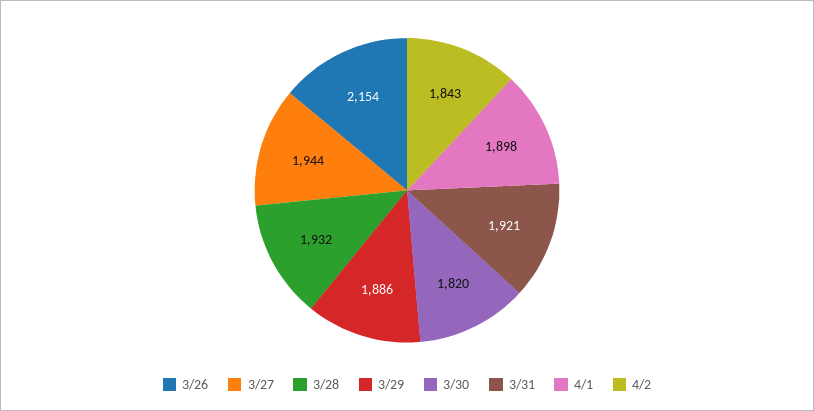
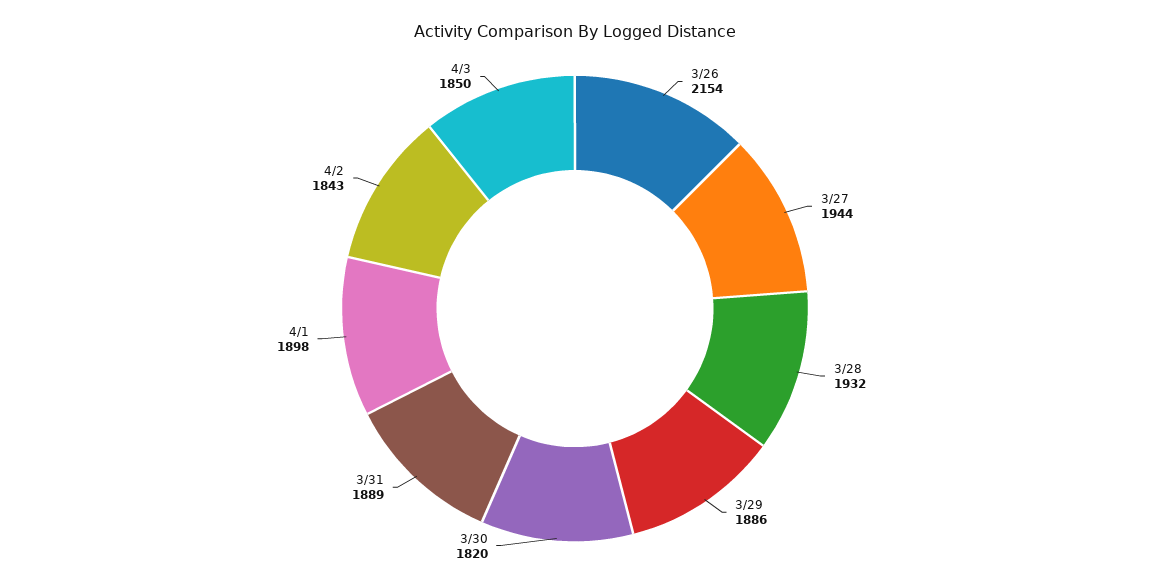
3/31: 1921 -> 1889
4/3: none -> 1850

